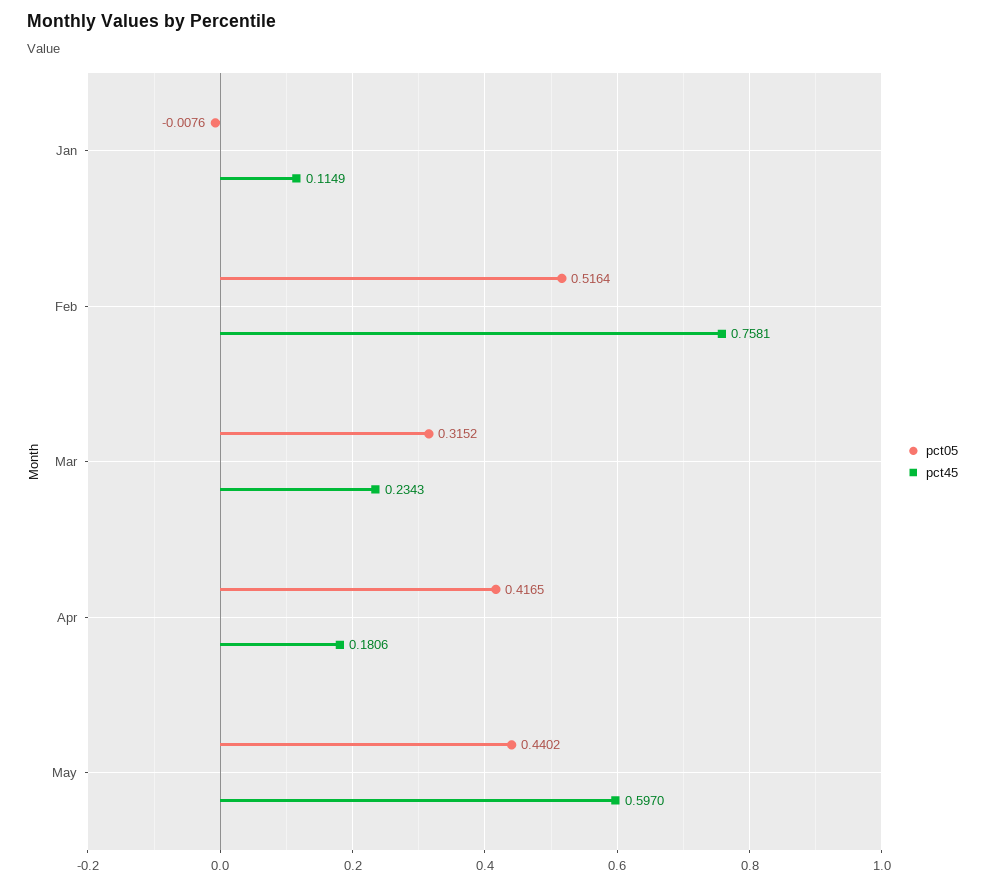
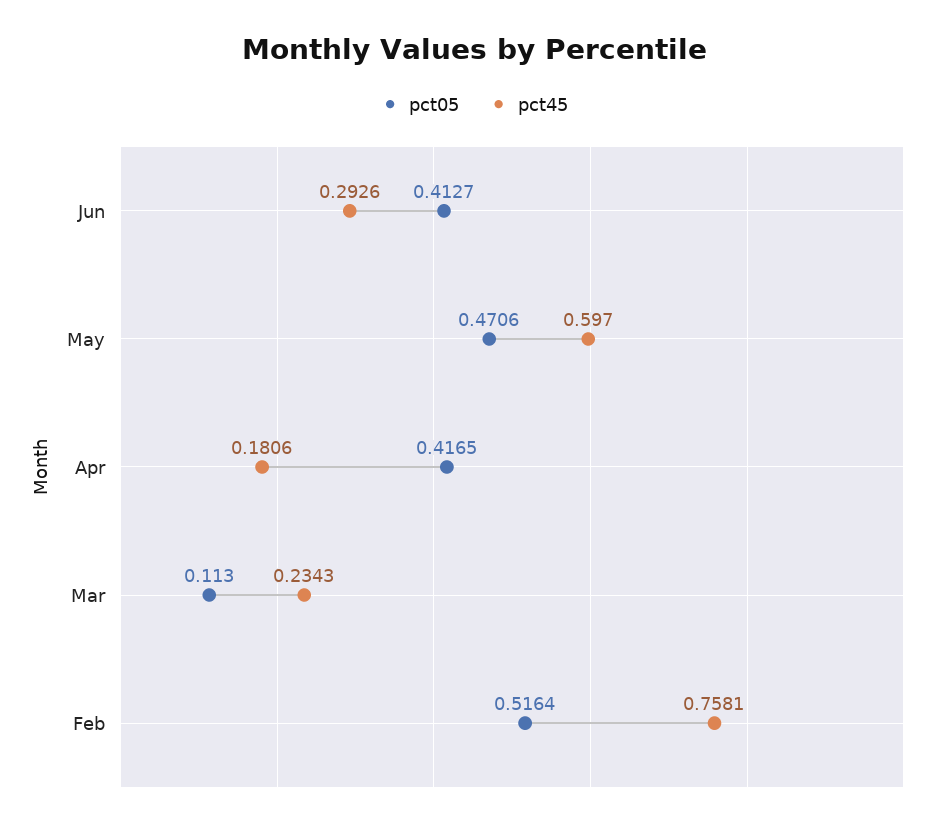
pct05, Jan: -0.0076 -> none
pct45, Jan: 0.1149 -> none
pct05, Mar: 0.3152 -> 0.113
pct05, May: 0.4402 -> 0.4706
pct05, Jun: none -> 0.4127
pct45, Jun: none -> 0.2926

